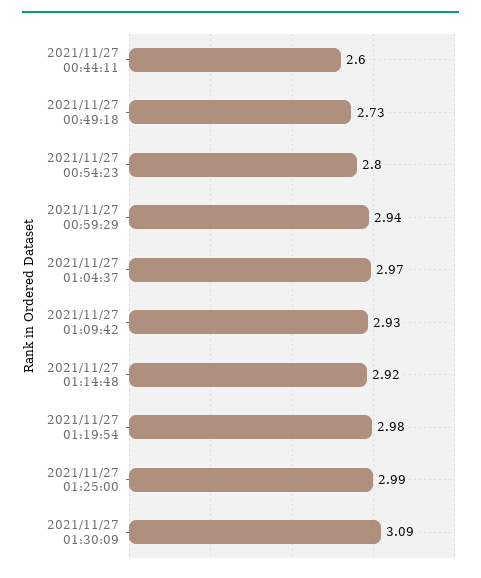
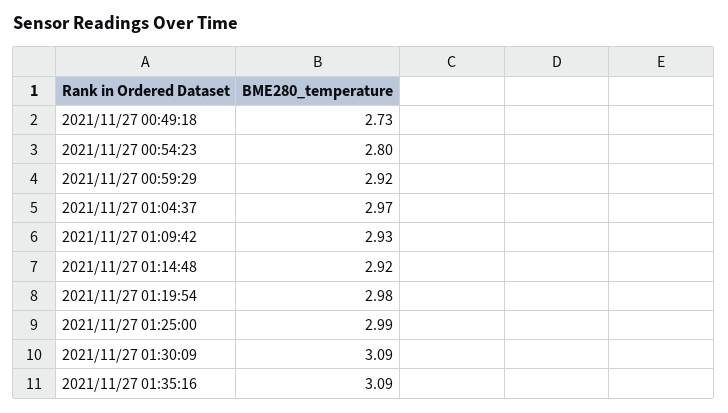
2021/11/27 00:44:11: 2.6 -> none
2021/11/27 00:59:29: 2.94 -> 2.92
2021/11/27 01:35:16: none -> 3.09

